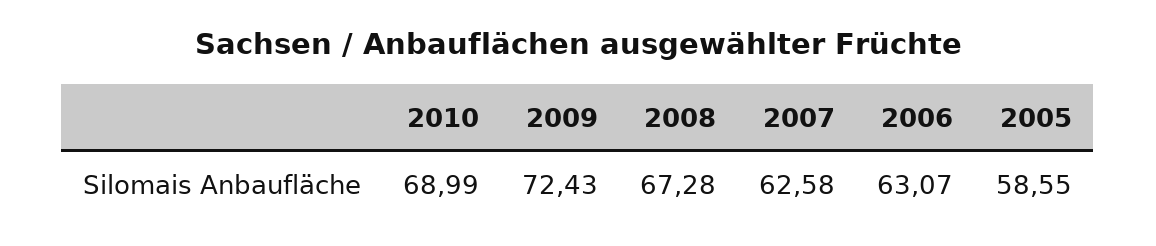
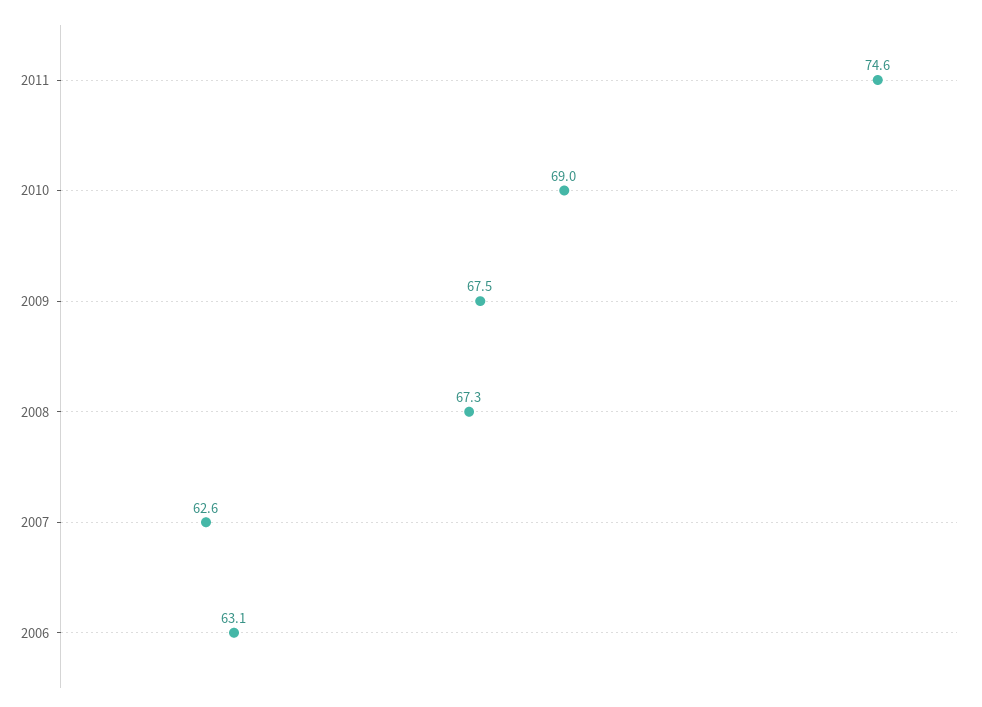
2009: 72.43 -> 67.5
2005: 58.55 -> none
2011: none -> 74.6

